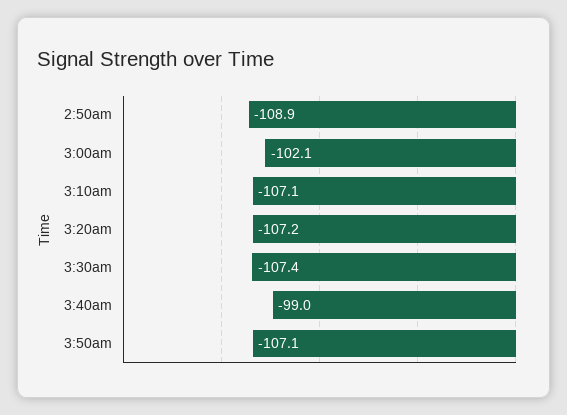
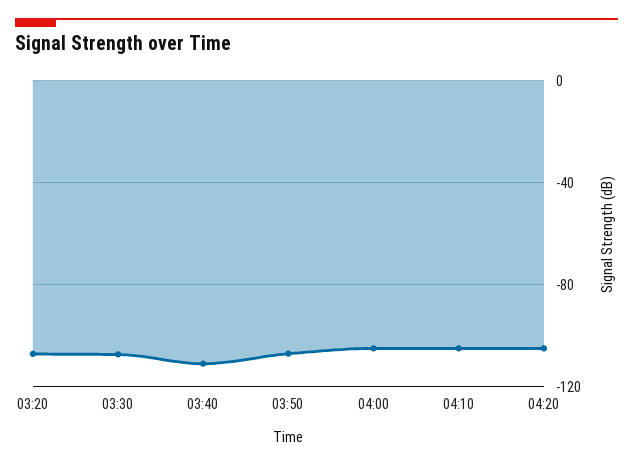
2:50am: -108.9 -> none
3:00am: -102.1 -> none
3:10am: -107.1 -> none
3:40am: -99 -> -110
04:00: none -> -105
04:10: none -> -105
04:20: none -> -105

